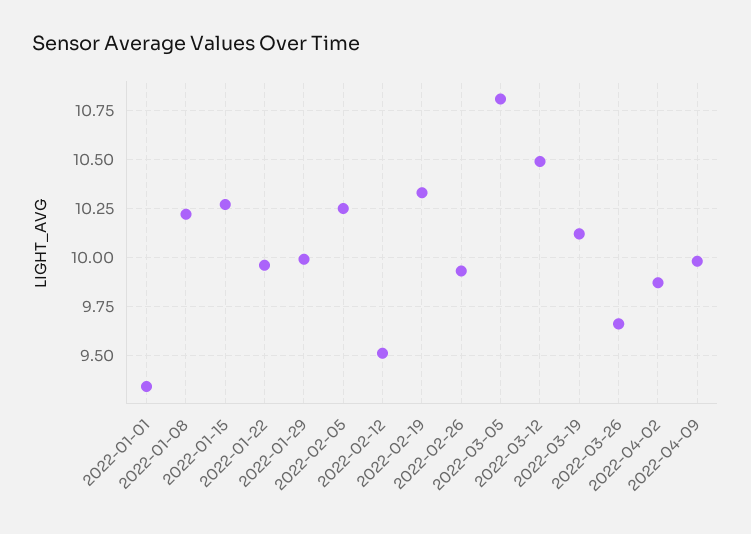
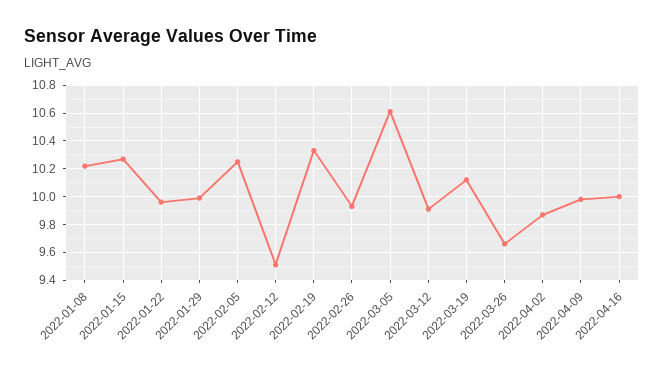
2022-01-01: 9.35 -> none
2022-03-05: 10.8 -> 10.6
2022-03-12: 10.5 -> 9.9
2022-04-16: none -> 10

